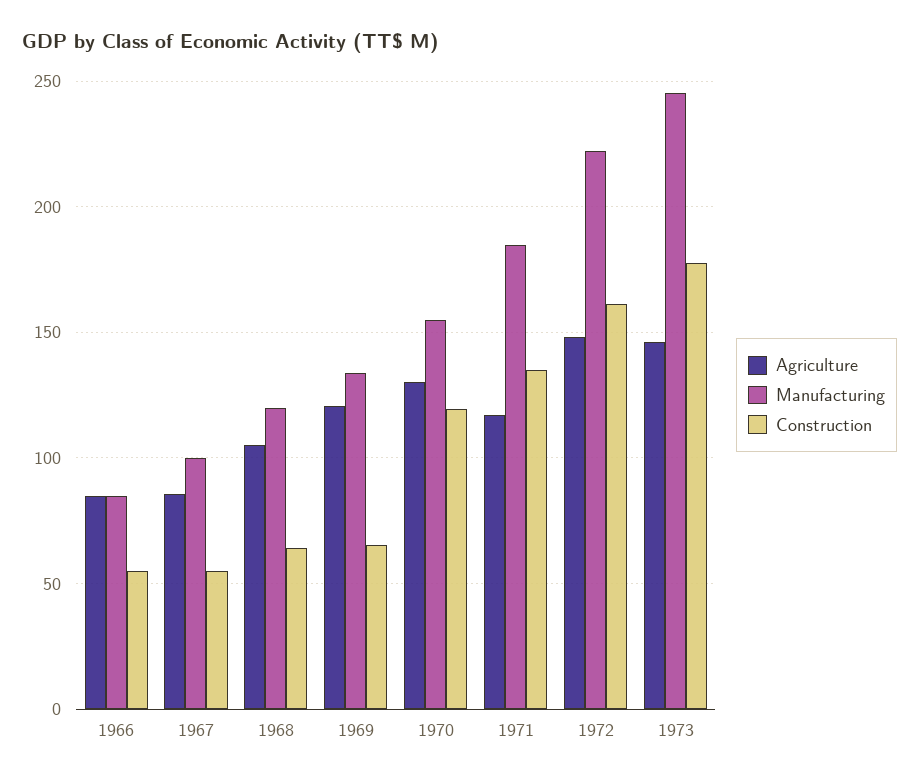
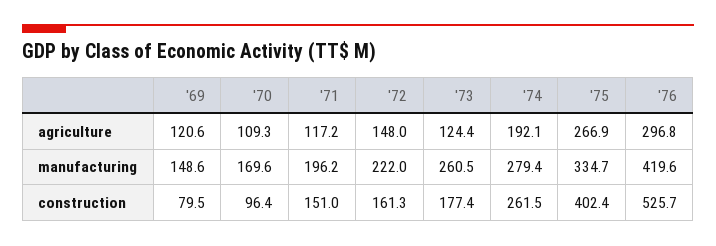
Agriculture, 1966: 85 -> none
Manufacturing, 1966: 85 -> none
Construction, 1966: 55 -> none
Agriculture, 1967: 85 -> none
Manufacturing, 1967: 100 -> none
Construction, 1967: 55 -> none
Agriculture, 1968: 105 -> none
Manufacturing, 1968: 120 -> none
Construction, 1968: 65 -> none
Manufacturing, 1969: 135 -> 148.6
Construction, 1969: 65 -> 79.5
Agriculture, 1970: 130 -> 109.3
Manufacturing, 1970: 155 -> 169.6
Construction, 1970: 120 -> 96.4
Manufacturing, 1971: 185 -> 196.2
Construction, 1971: 135 -> 151
Agriculture, 1973: 145 -> 124.4
Manufacturing, 1973: 245 -> 260.5
Agriculture, '74: none -> 192.1
Agriculture, '75: none -> 266.9
Agriculture, '76: none -> 296.8
Manufacturing, '74: none -> 279.4
Manufacturing, '75: none -> 334.7
Manufacturing, '76: none -> 419.6
Construction, '74: none -> 261.5
Construction, '75: none -> 402.4
Construction, '76: none -> 525.7

